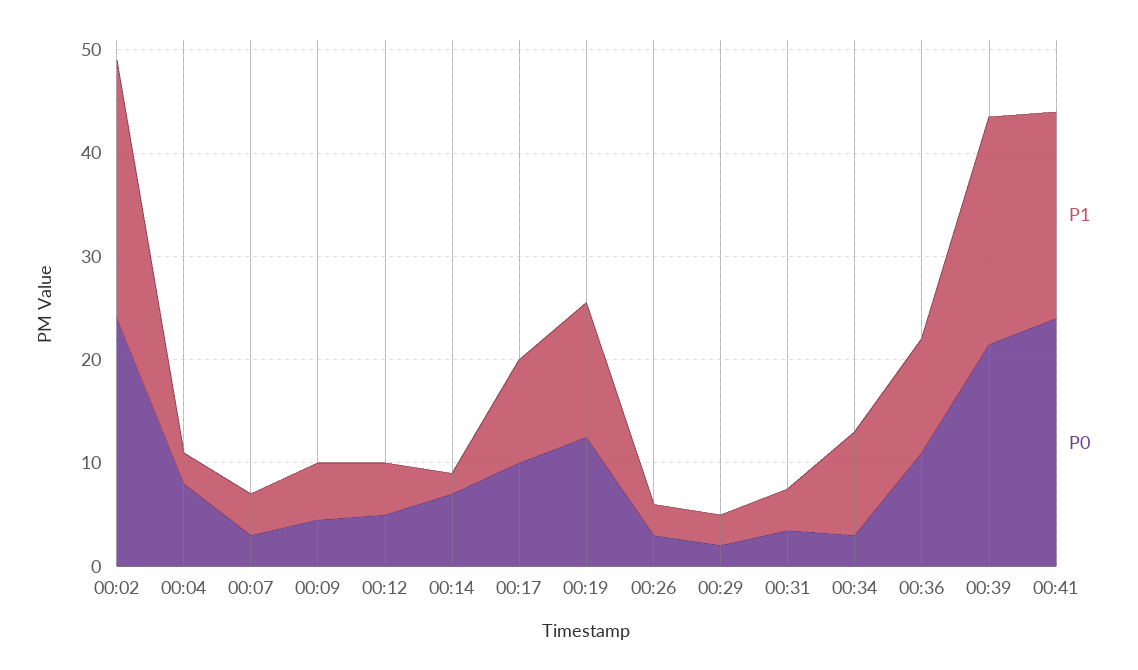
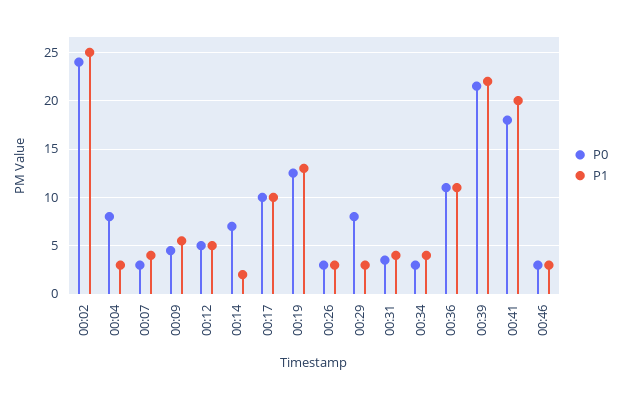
P0, 00:29: 2 -> 8
P1, 00:34: 10 -> 4
P0, 00:41: 24 -> 18
P0, 00:46: none -> 3
P1, 00:46: none -> 3

